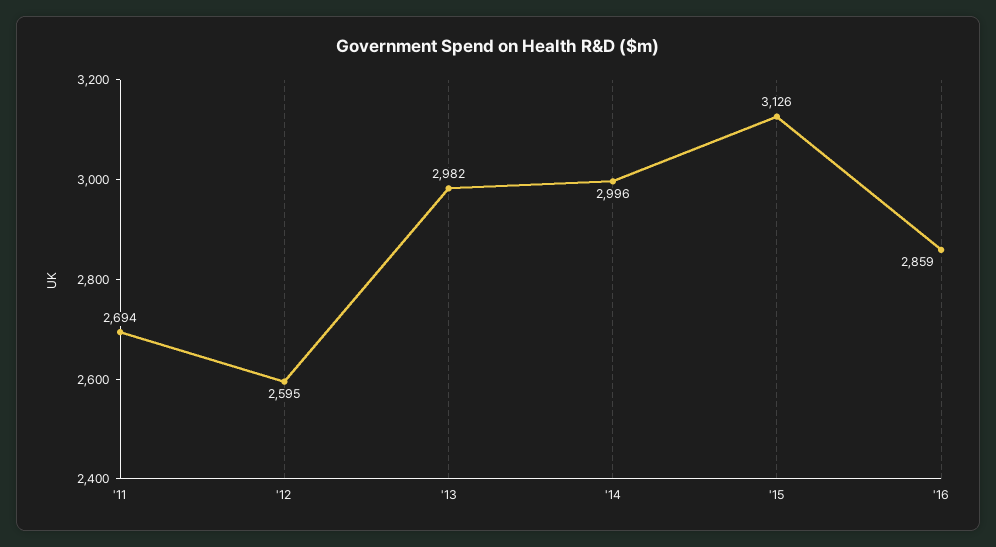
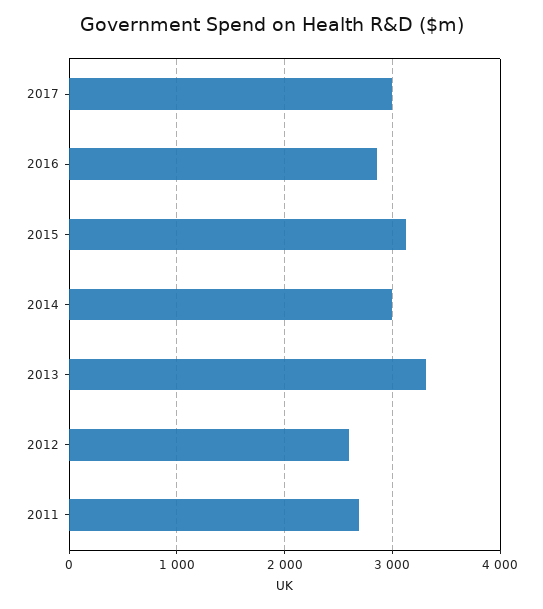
'13: 2982 -> 3300
2017: none -> 3000

